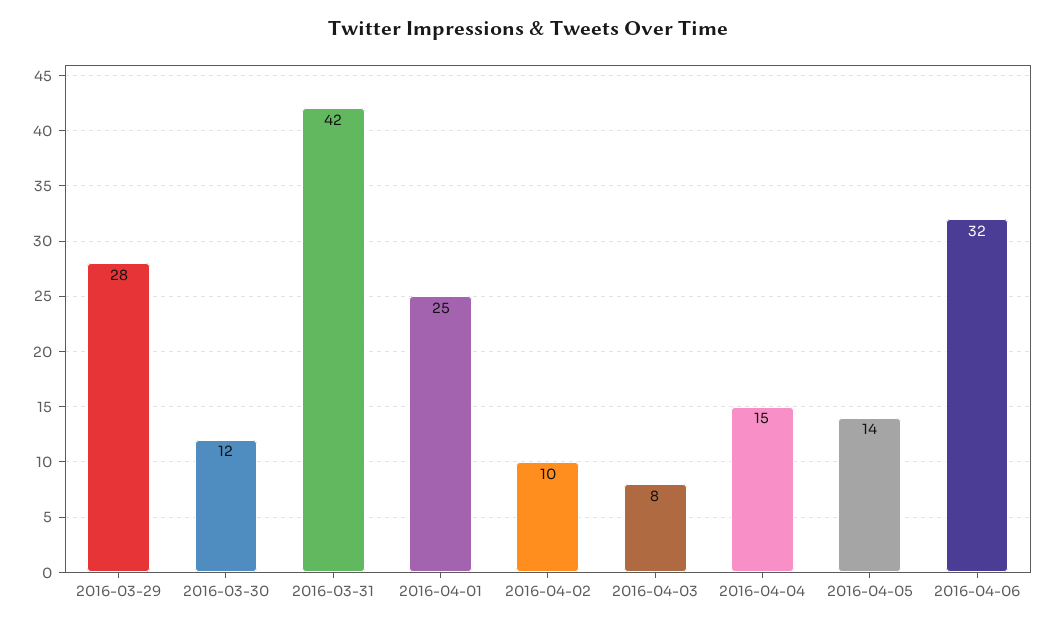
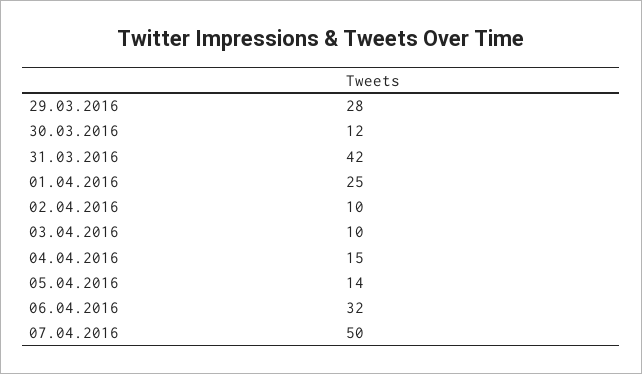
2016-04-03: 8 -> 10
07.04.2016: none -> 50

